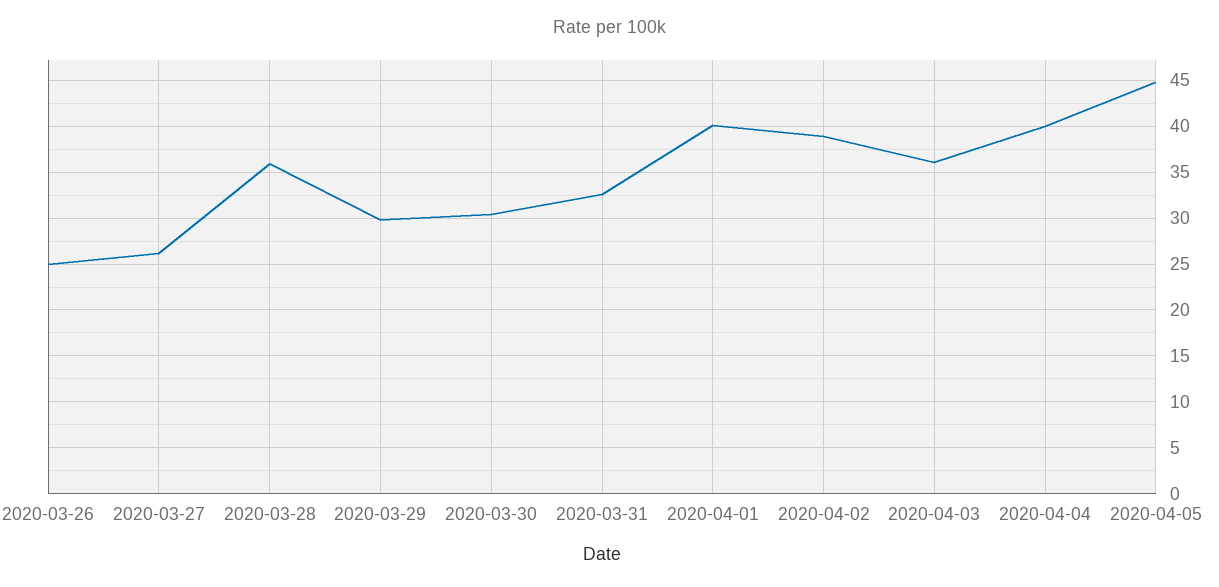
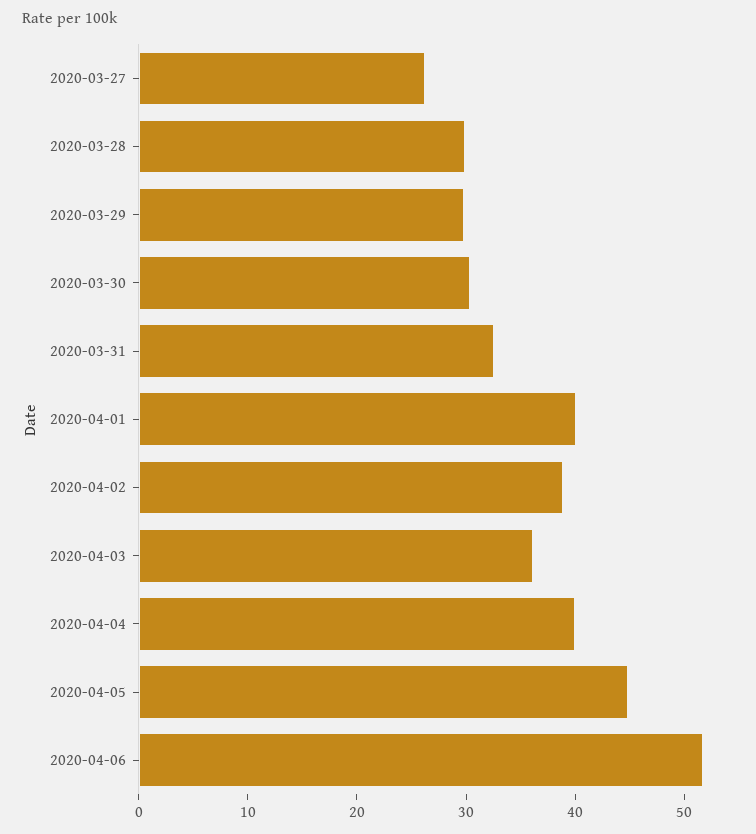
2020-03-26: 25 -> none
2020-03-28: 36 -> 30
2020-04-06: none -> 52

